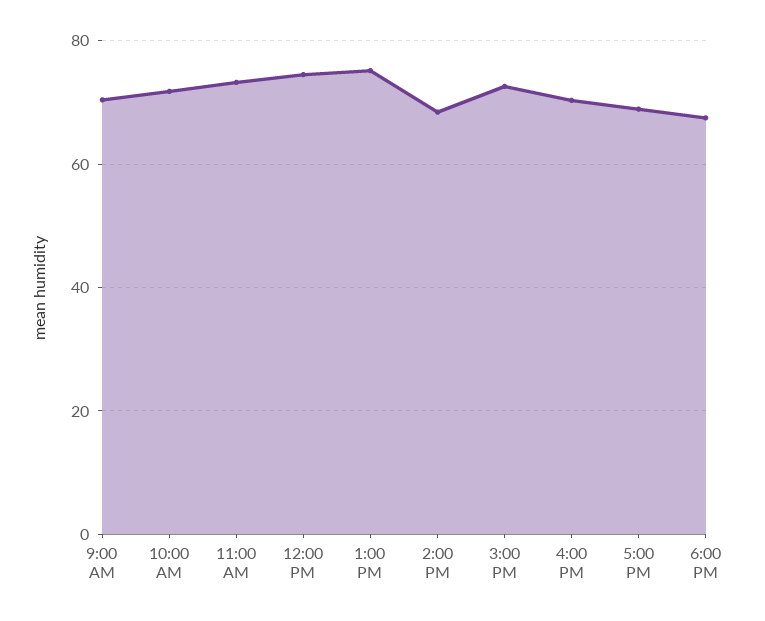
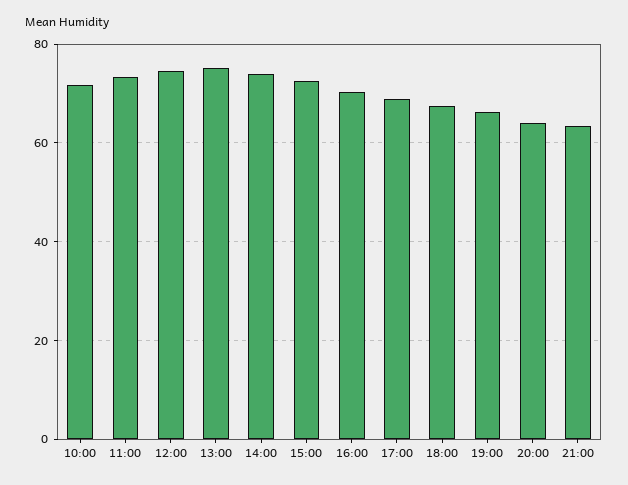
9:00 AM: 70 -> none
2:00 PM: 68 -> 74
19:00: none -> 66
20:00: none -> 64
21:00: none -> 64

